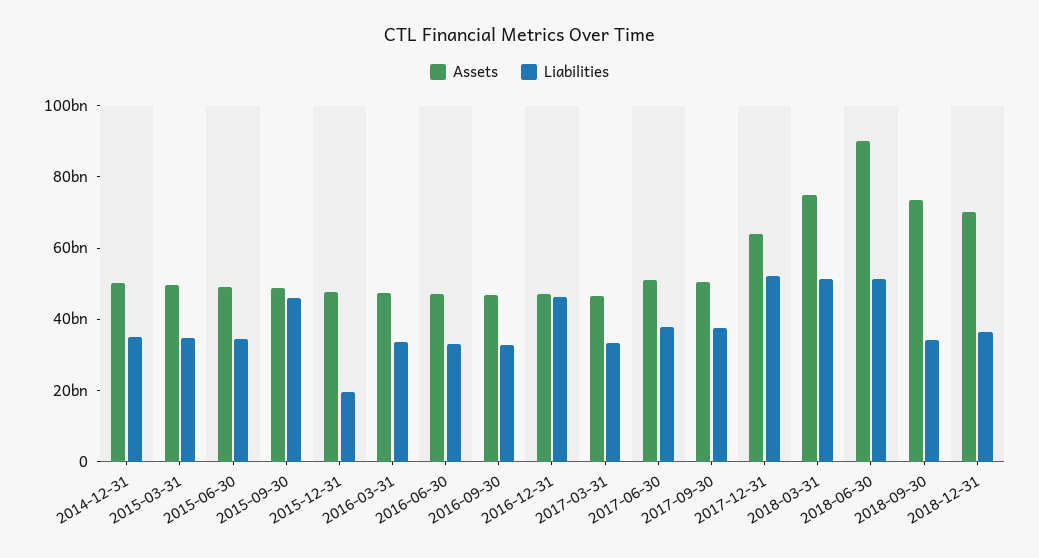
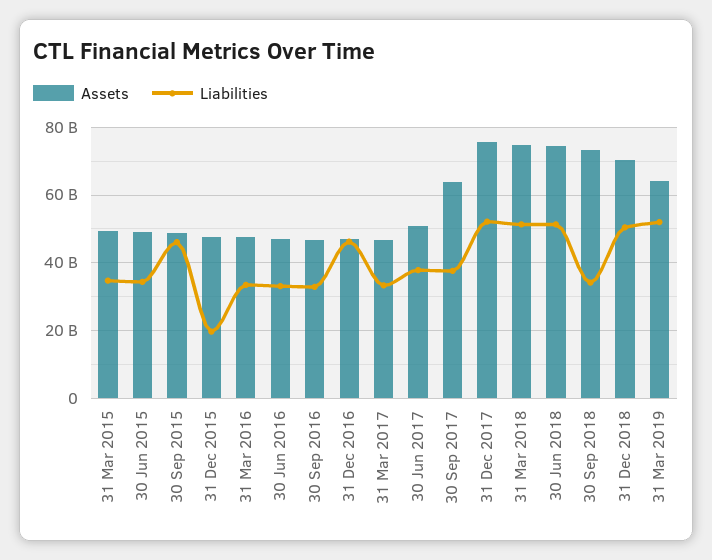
Assets, 2014-12-31: 50000000000 -> none
Liabilities, 2014-12-31: 35000000000 -> none
Assets, 2017-09-30: 50000000000 -> 64000000000
Assets, 2017-12-31: 65000000000 -> 76000000000
Assets, 2018-06-30: 90000000000 -> 74000000000
Liabilities, 2018-12-31: 35000000000 -> 50000000000
Assets, 31 Mar 2019: none -> 64000000000
Liabilities, 31 Mar 2019: none -> 52000000000

